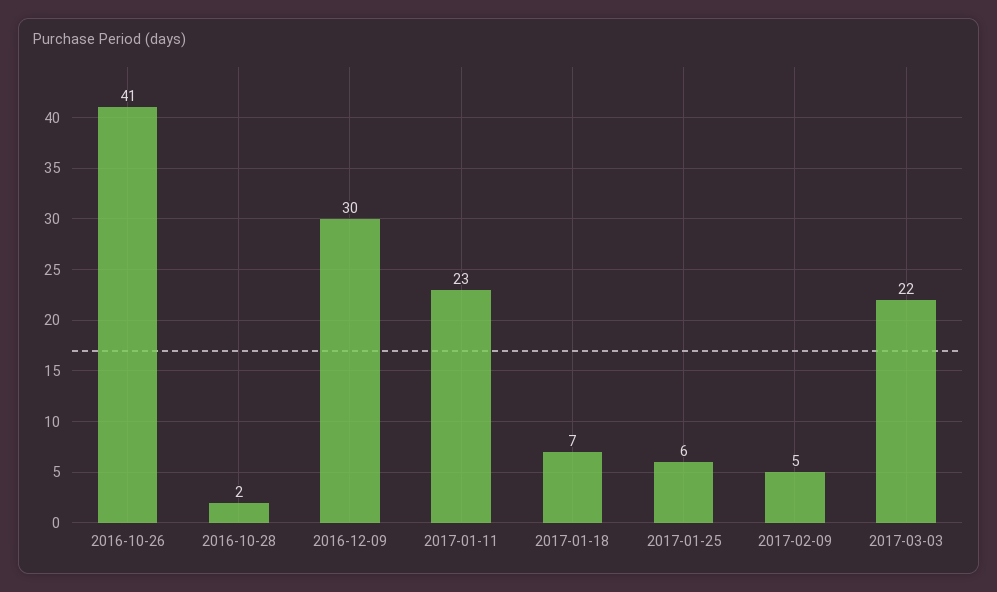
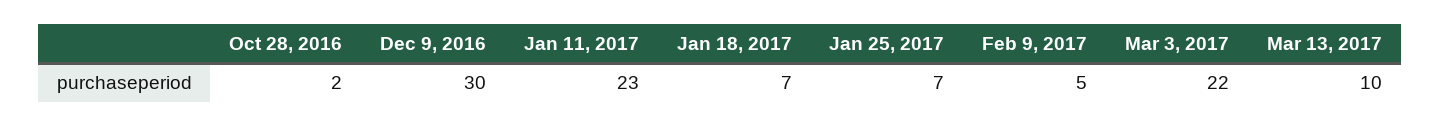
2016-10-26: 41 -> none
2017-01-25: 6 -> 7
Mar 13, 2017: none -> 10

